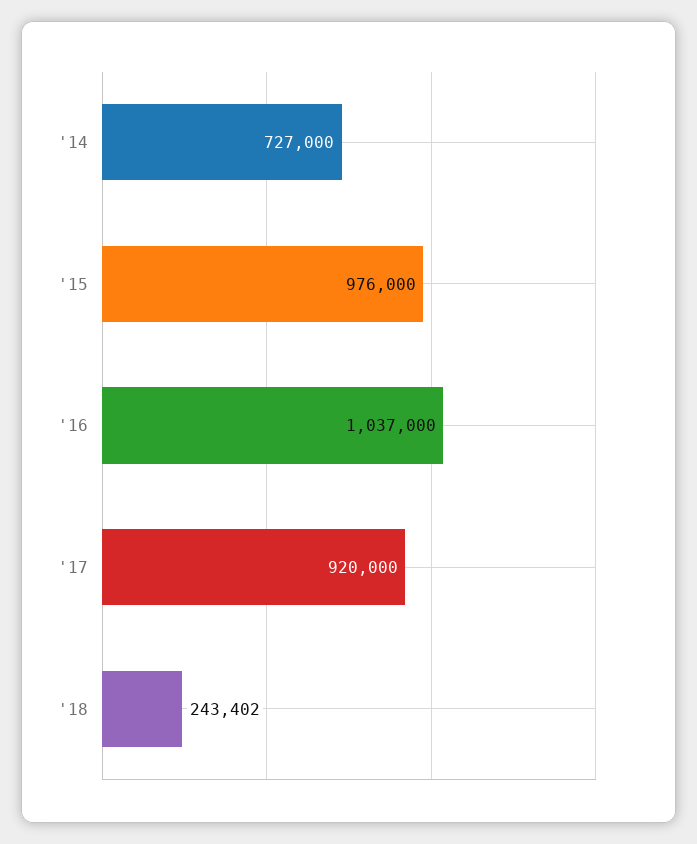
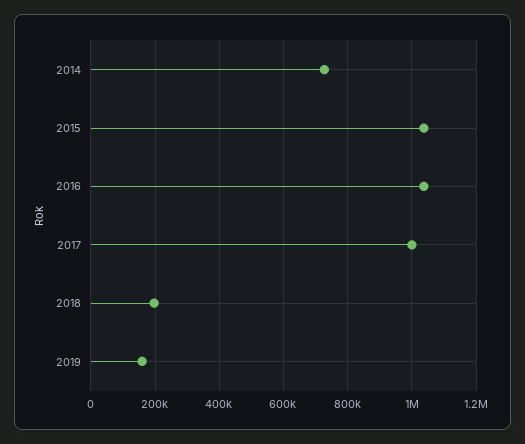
'15: 976000 -> 1040000
'17: 920000 -> 1000000
'18: 243402 -> 200000
2019: none -> 160000

